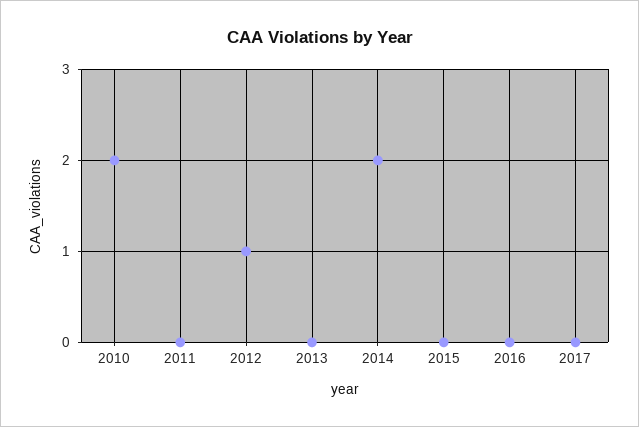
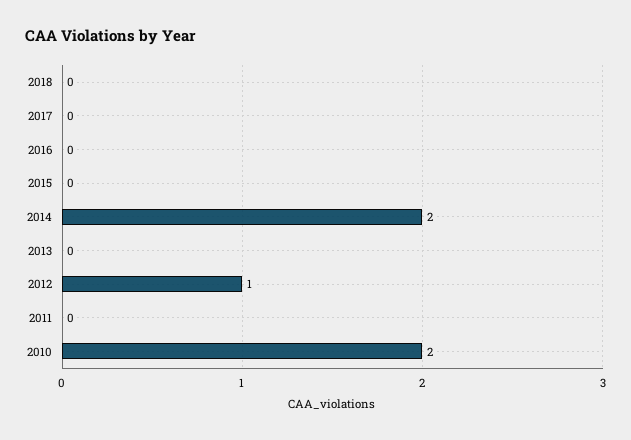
2018: none -> 0

